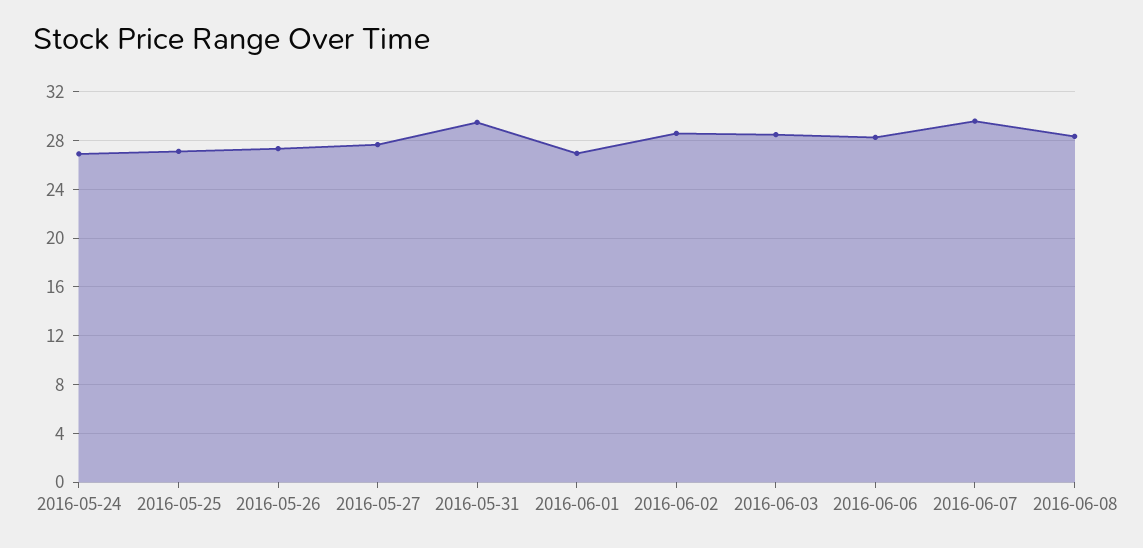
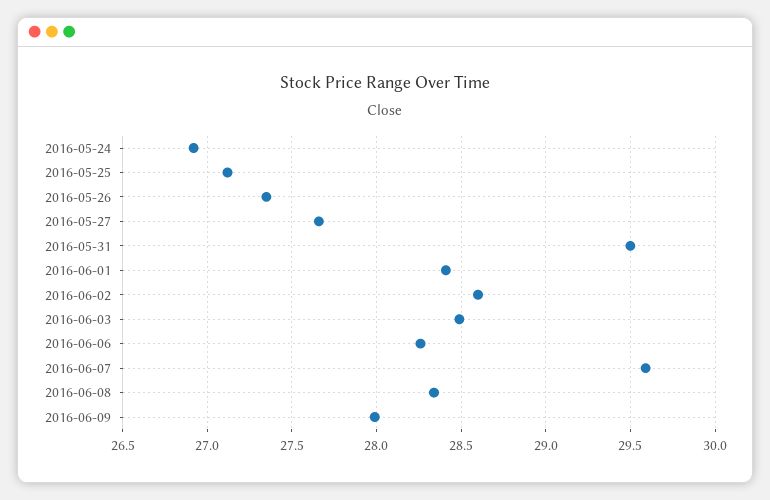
2016-06-01: 27 -> 28.4
2016-06-09: none -> 28

